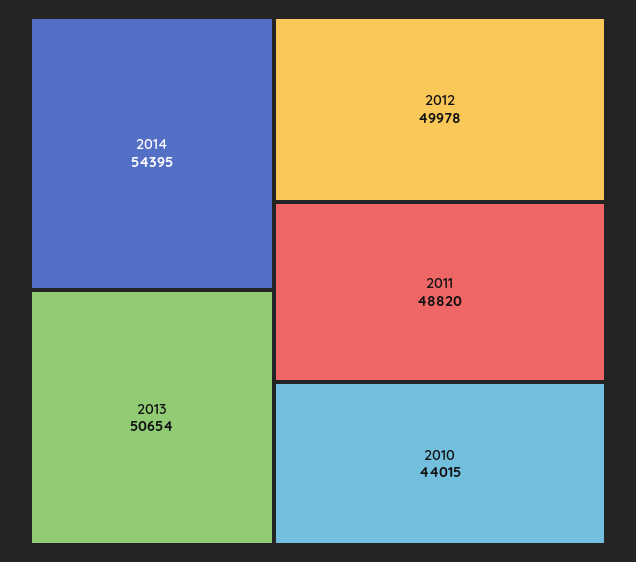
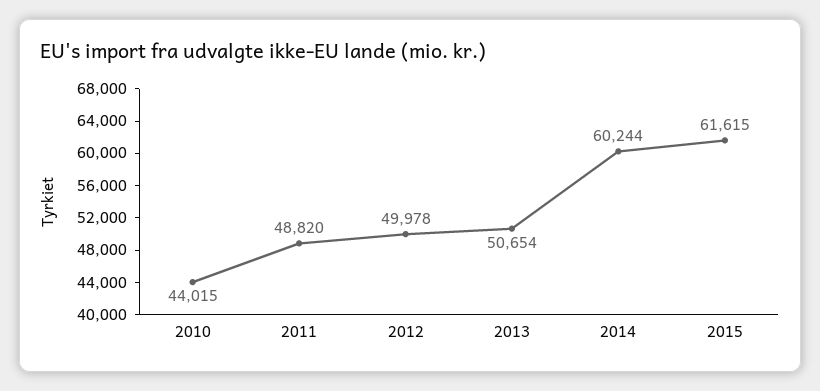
2014: 54395 -> 60244
2015: none -> 61615

